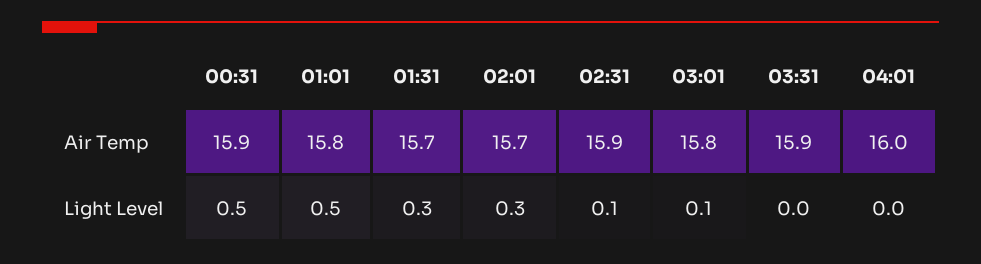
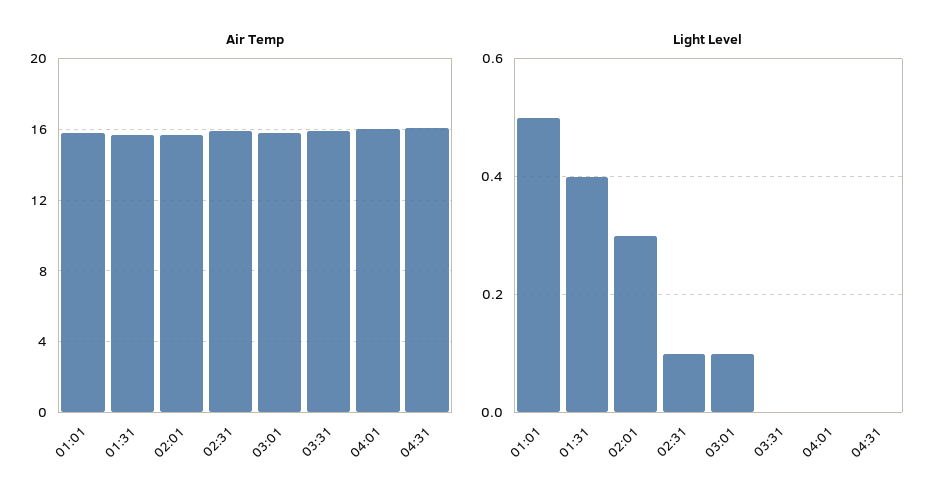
Air Temp, 00:31: 15.9 -> none
Light Level, 00:31: 0.5 -> none
Light Level, 01:31: 0.3 -> 0.4
Air Temp, 04:31: none -> 16
Light Level, 04:31: none -> 0

